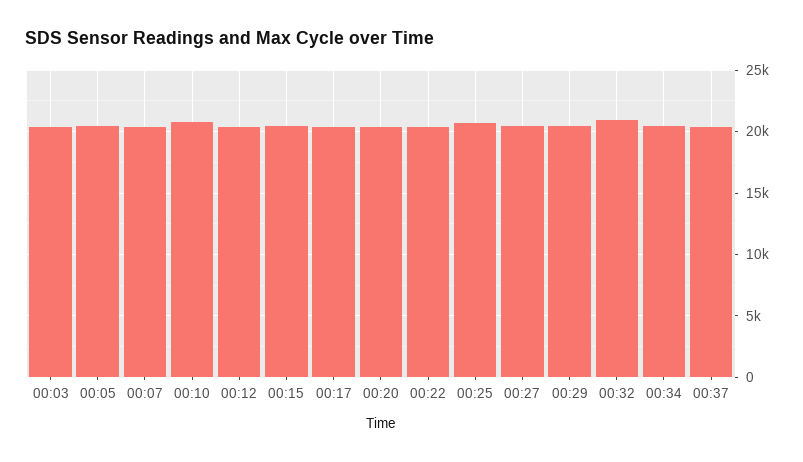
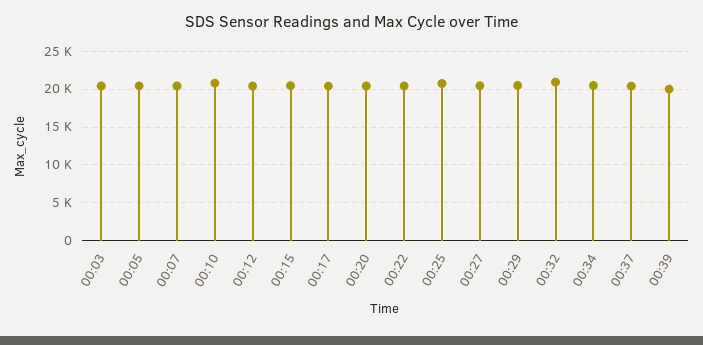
00:39: none -> 20000

